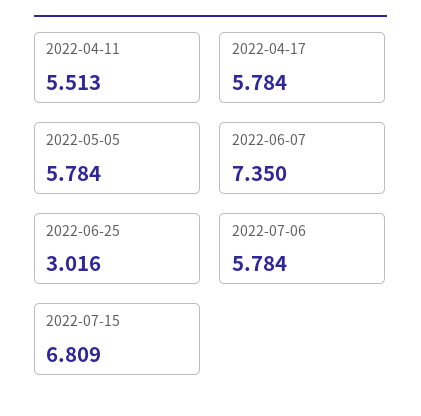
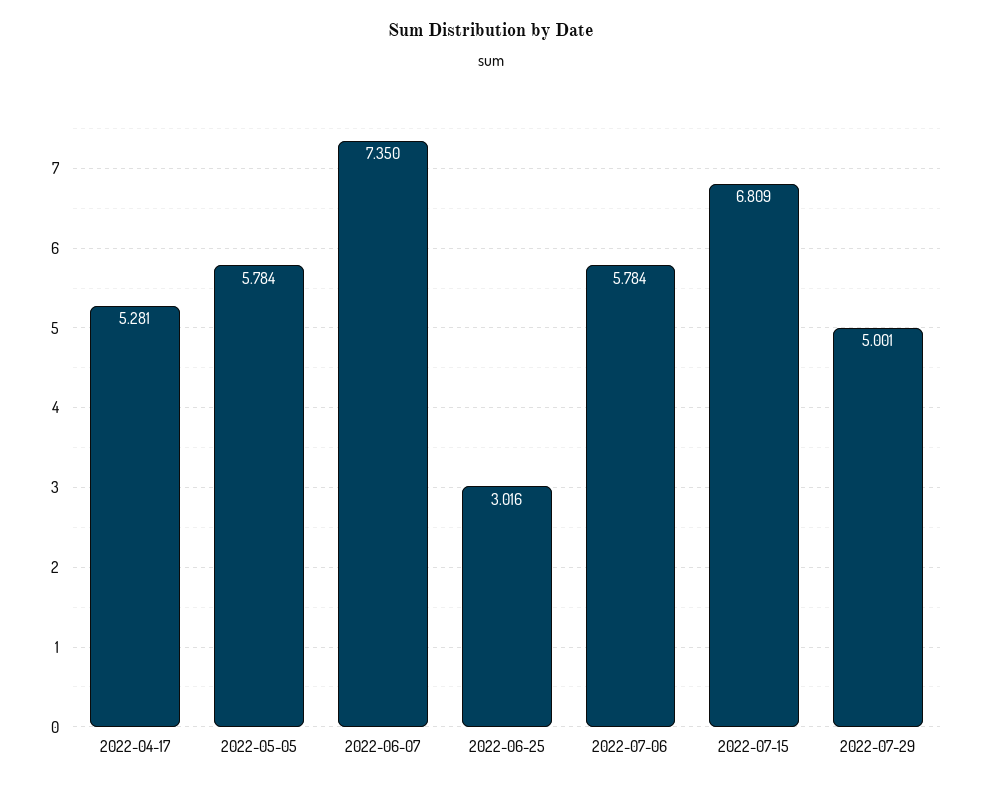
2022-04-11: 5.513 -> none
2022-04-17: 5.784 -> 5.281
2022-07-29: none -> 5.001

